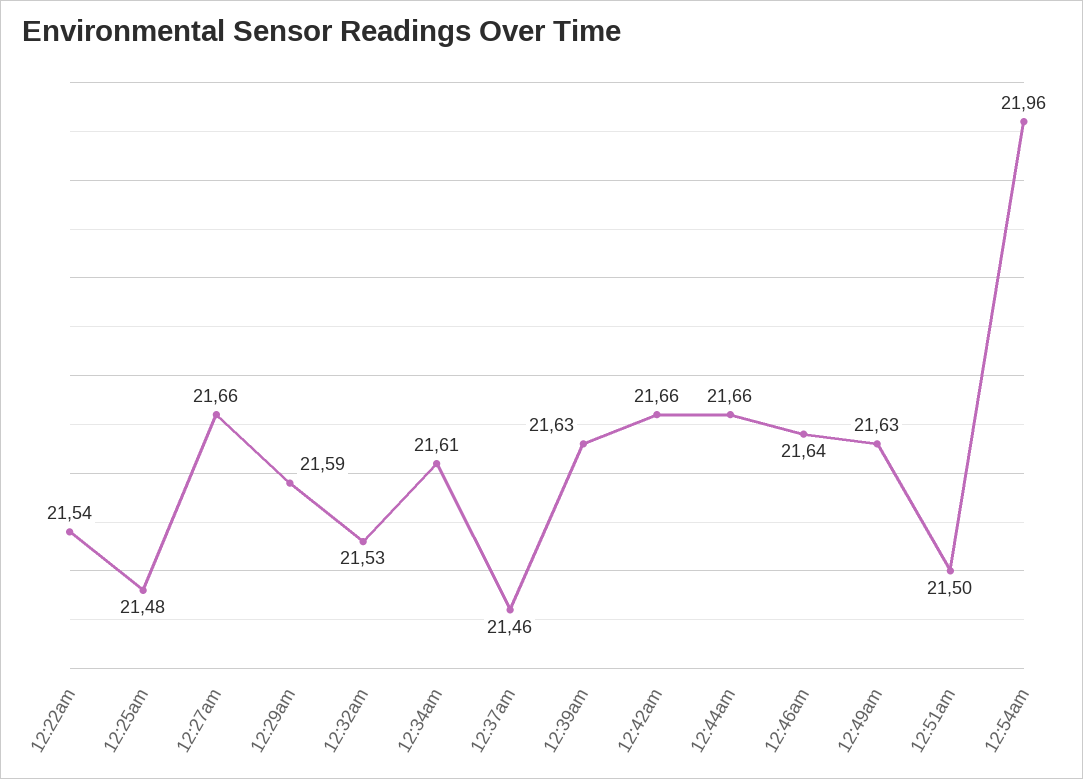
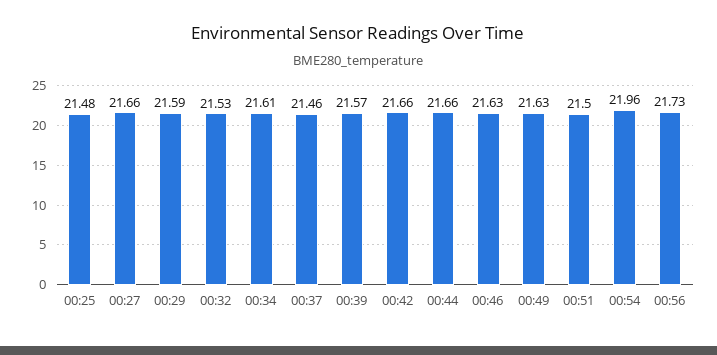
12:22am: 21.54 -> none
12:39am: 21.63 -> 21.57
12:46am: 21.64 -> 21.63
00:56: none -> 21.73

